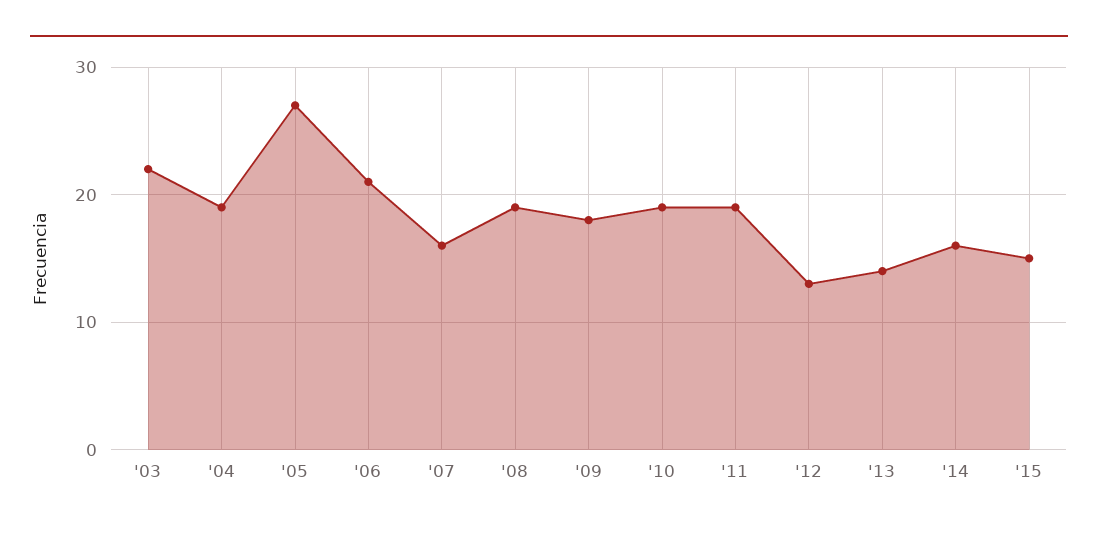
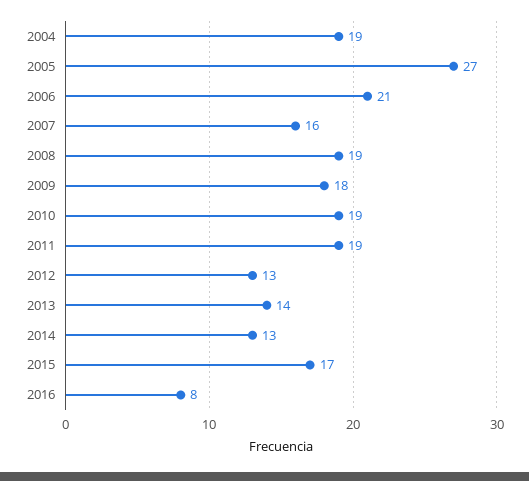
'03: 22 -> none
'14: 16 -> 13
'15: 15 -> 17
2016: none -> 8

